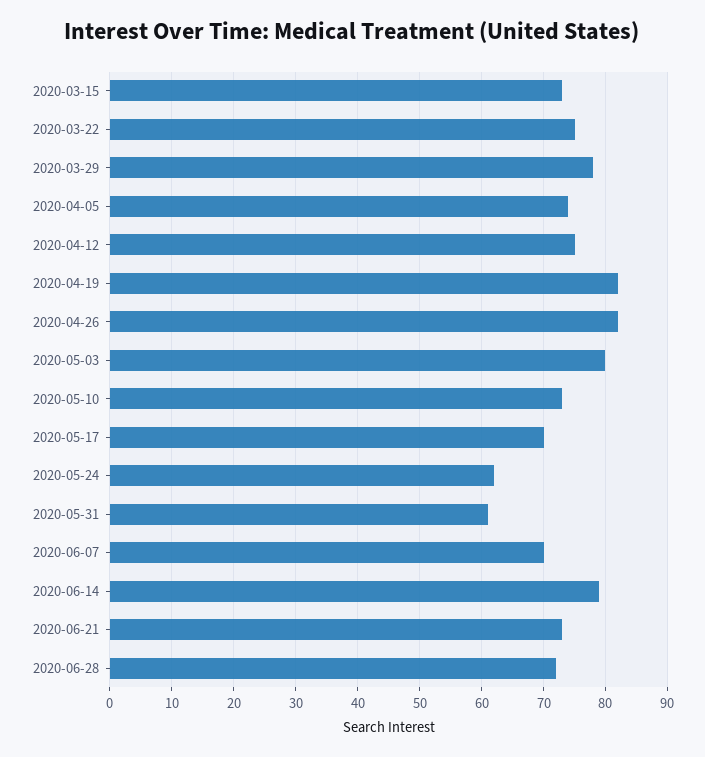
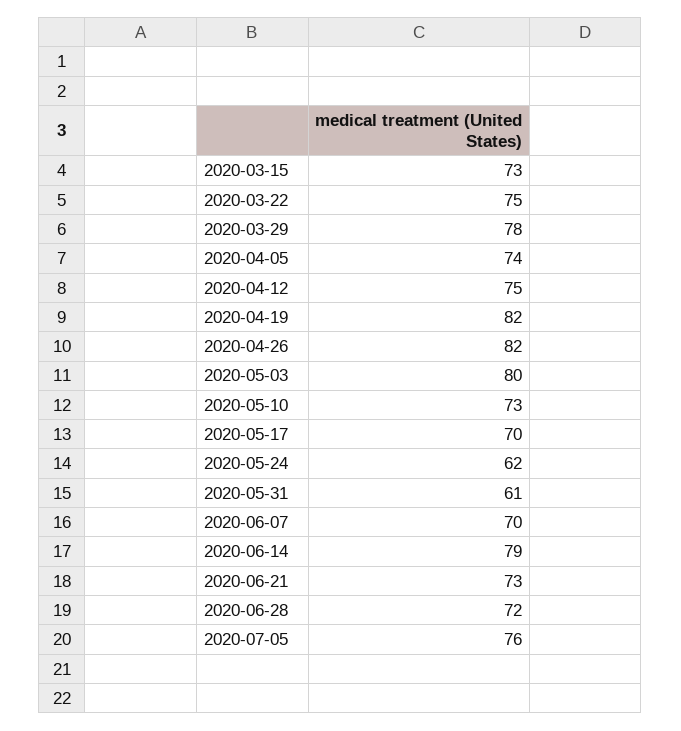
2020-07-05: none -> 76

